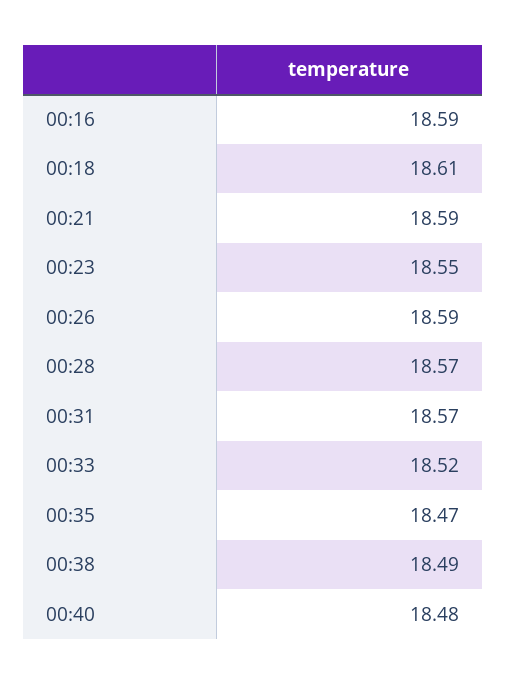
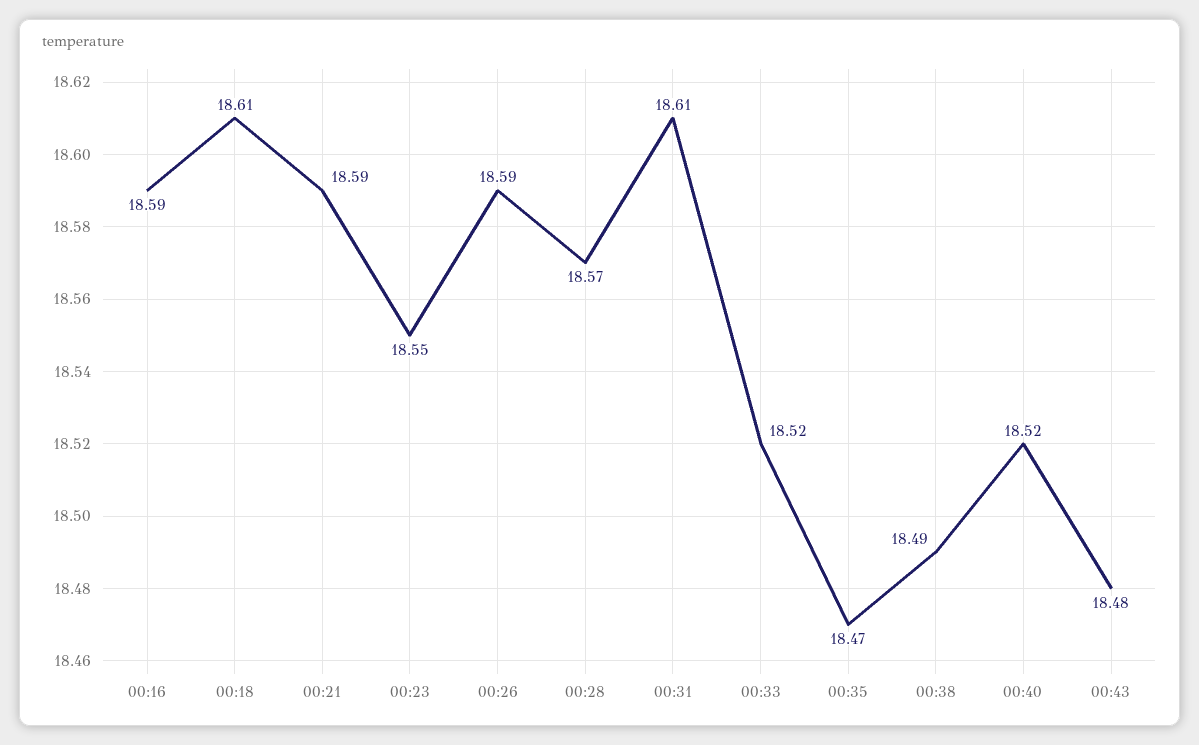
00:31: 18.57 -> 18.61
00:40: 18.48 -> 18.52
00:43: none -> 18.48

